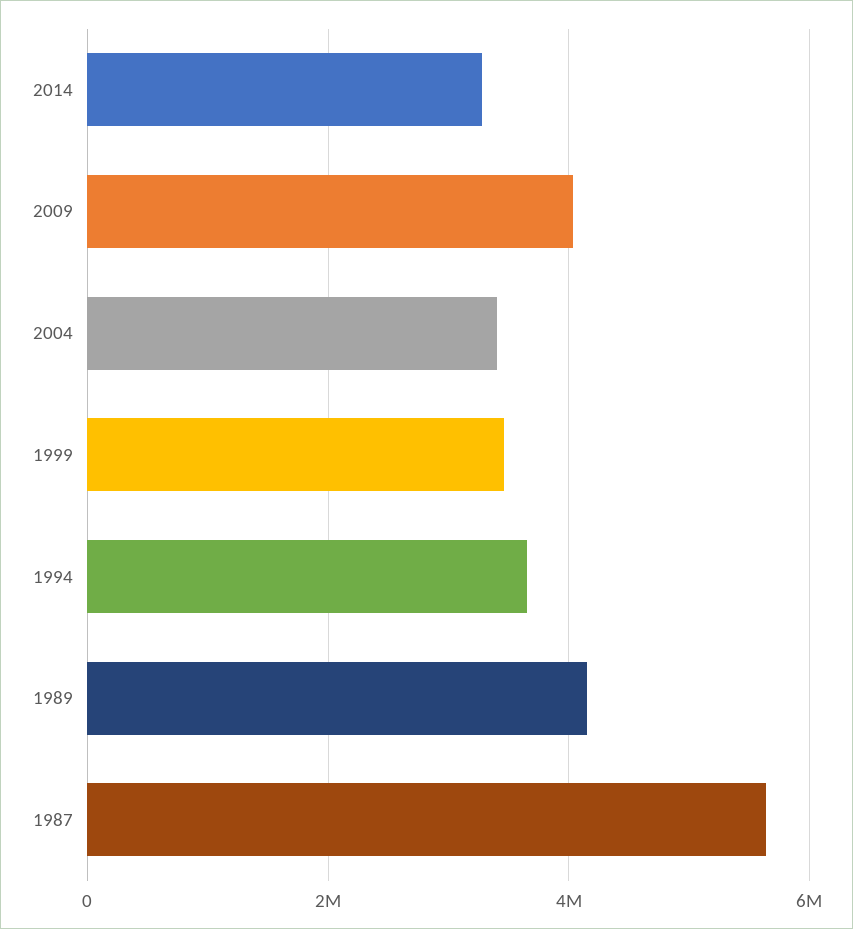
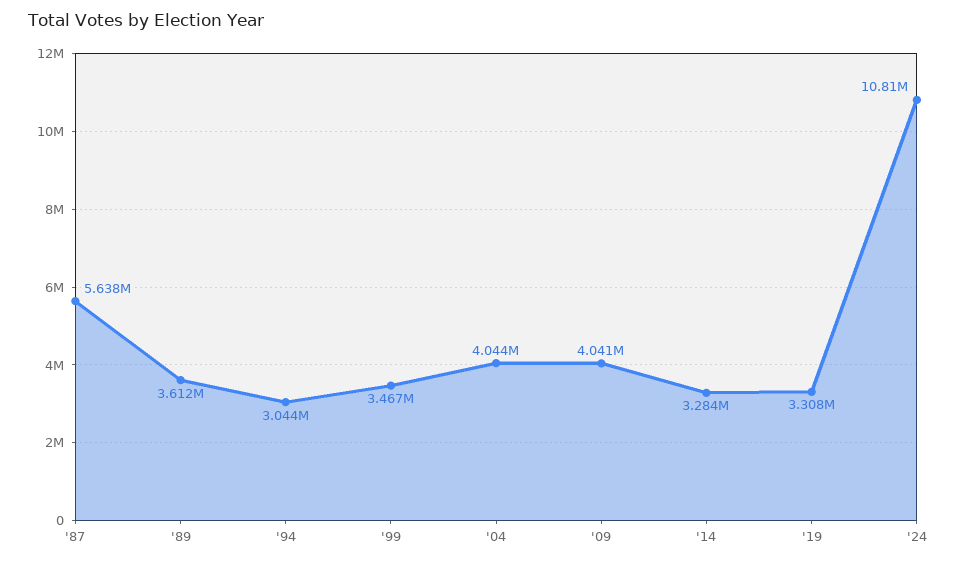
2004: 3400000 -> 4044000
1994: 3600000 -> 3044000
1989: 4200000 -> 3612000
'19: none -> 3308000
'24: none -> 10810000

